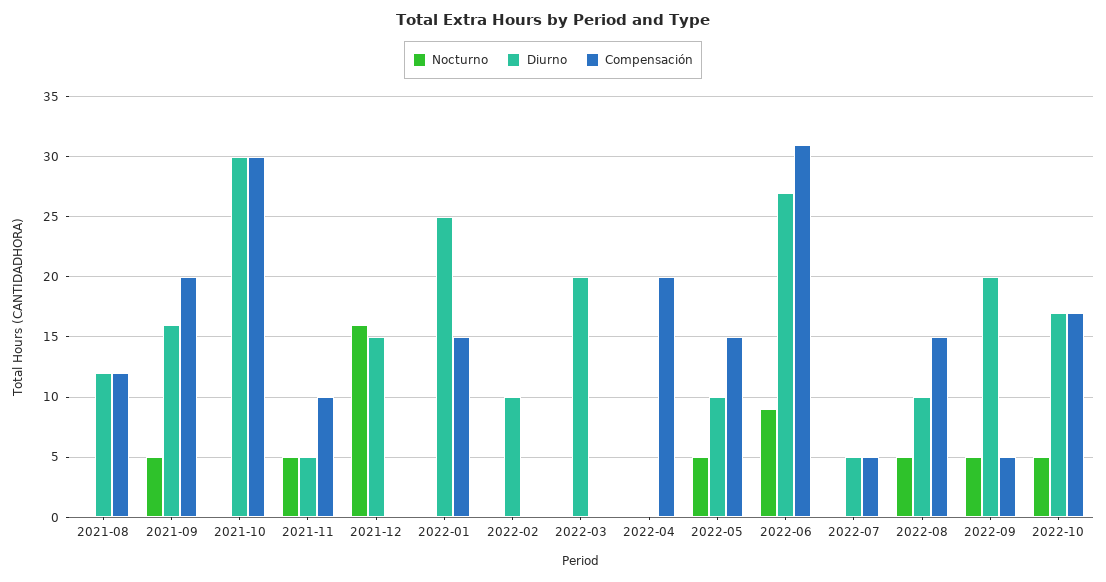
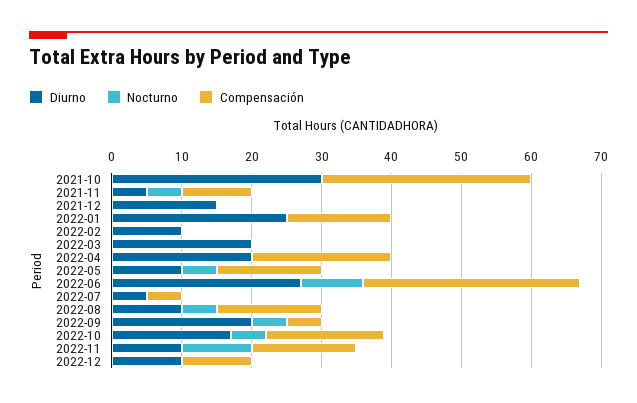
Nocturno, 2021-08: 0 -> none
Diurno, 2021-08: 12 -> none
Compensación, 2021-08: 12 -> none
Nocturno, 2021-09: 5 -> none
Diurno, 2021-09: 16 -> none
Compensación, 2021-09: 20 -> none
Nocturno, 2021-12: 16 -> 0
Diurno, 2022-04: 0 -> 20
Diurno, 2022-11: none -> 10
Nocturno, 2022-11: none -> 10
Compensación, 2022-11: none -> 15
Diurno, 2022-12: none -> 10
Nocturno, 2022-12: none -> 0
Compensación, 2022-12: none -> 10

